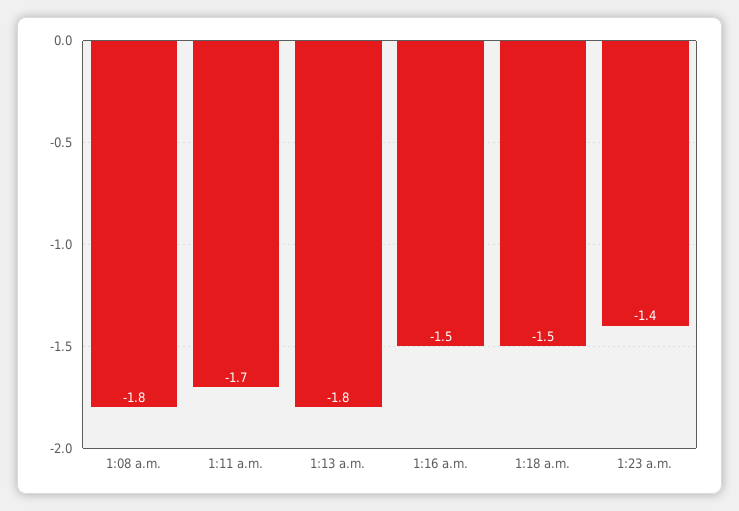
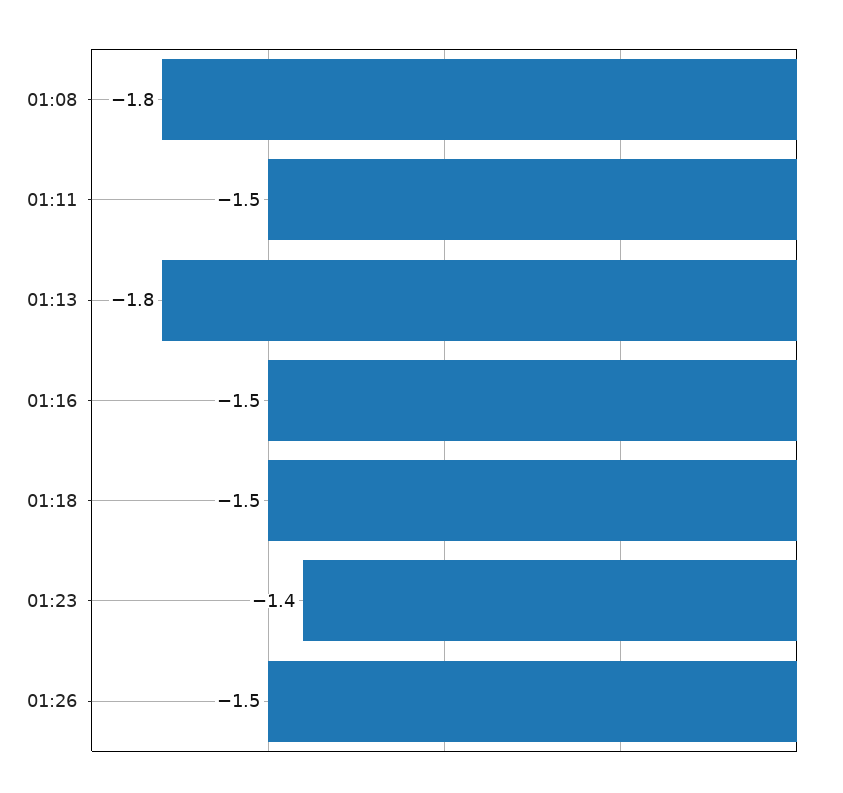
1:11 a.m.: -1.7 -> -1.5
01:26: none -> -1.5

